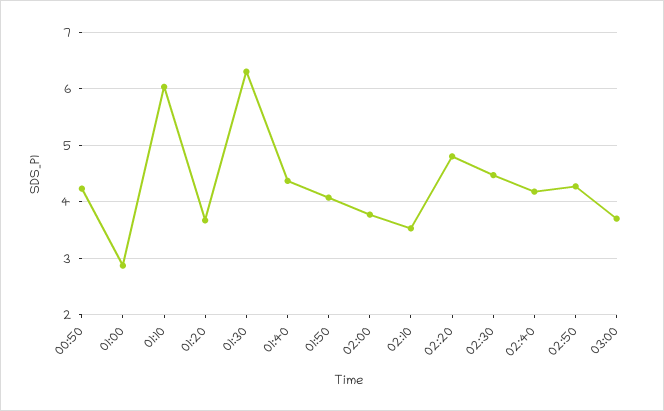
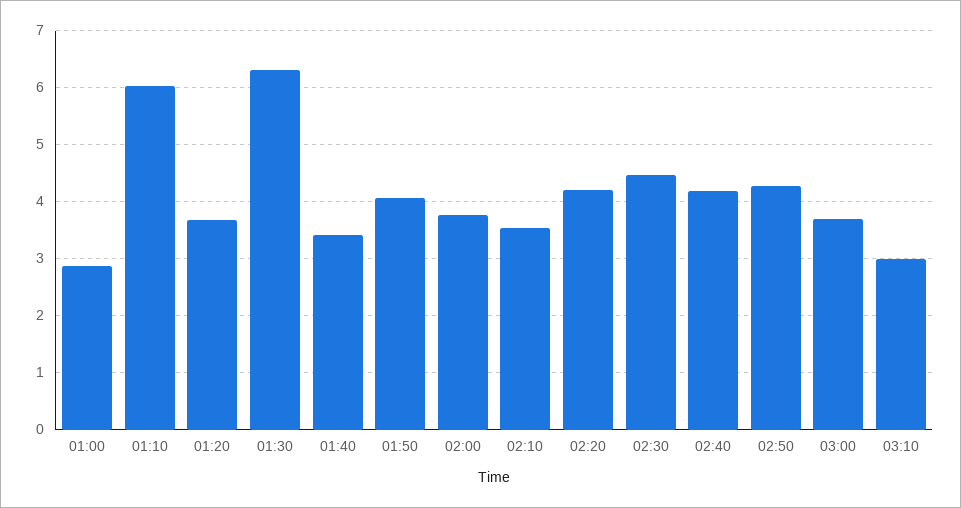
00:50: 4.2 -> none
01:40: 4.4 -> 3.4
02:20: 4.8 -> 4.2
03:10: none -> 3

